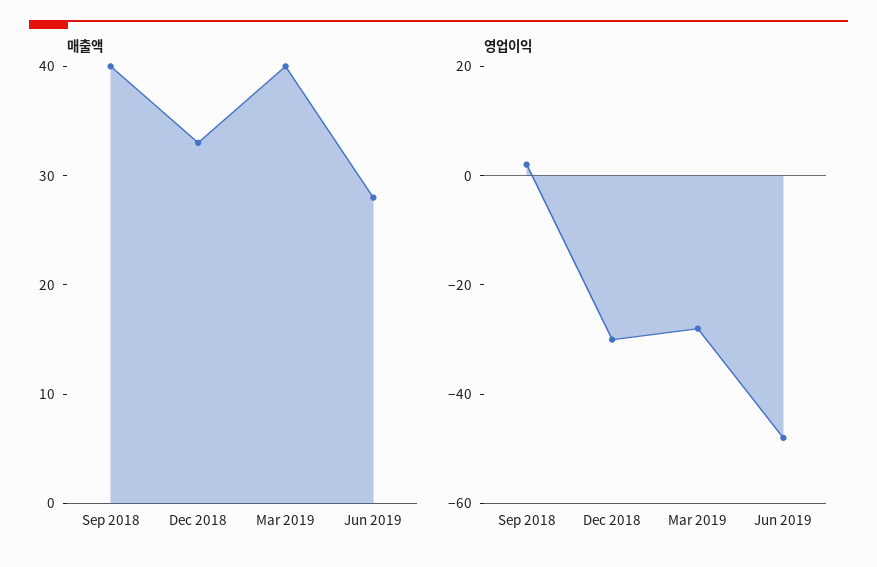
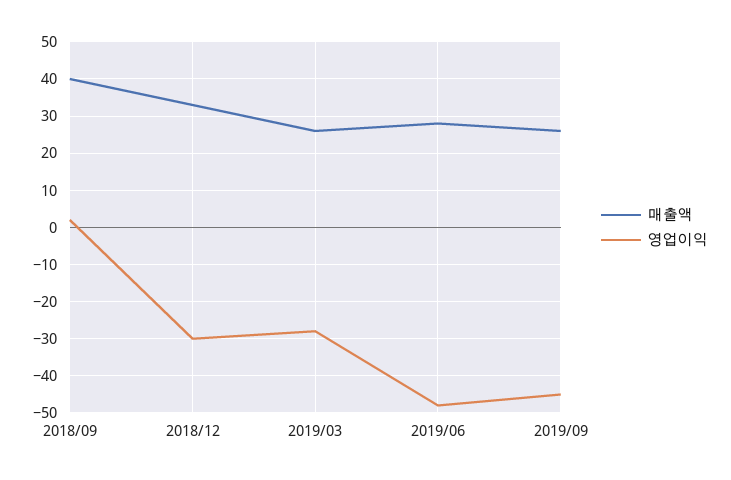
매출액, Mar 2019: 40 -> 25
매출액, 2019/09: none -> 25
영업이익, 2019/09: none -> -45

